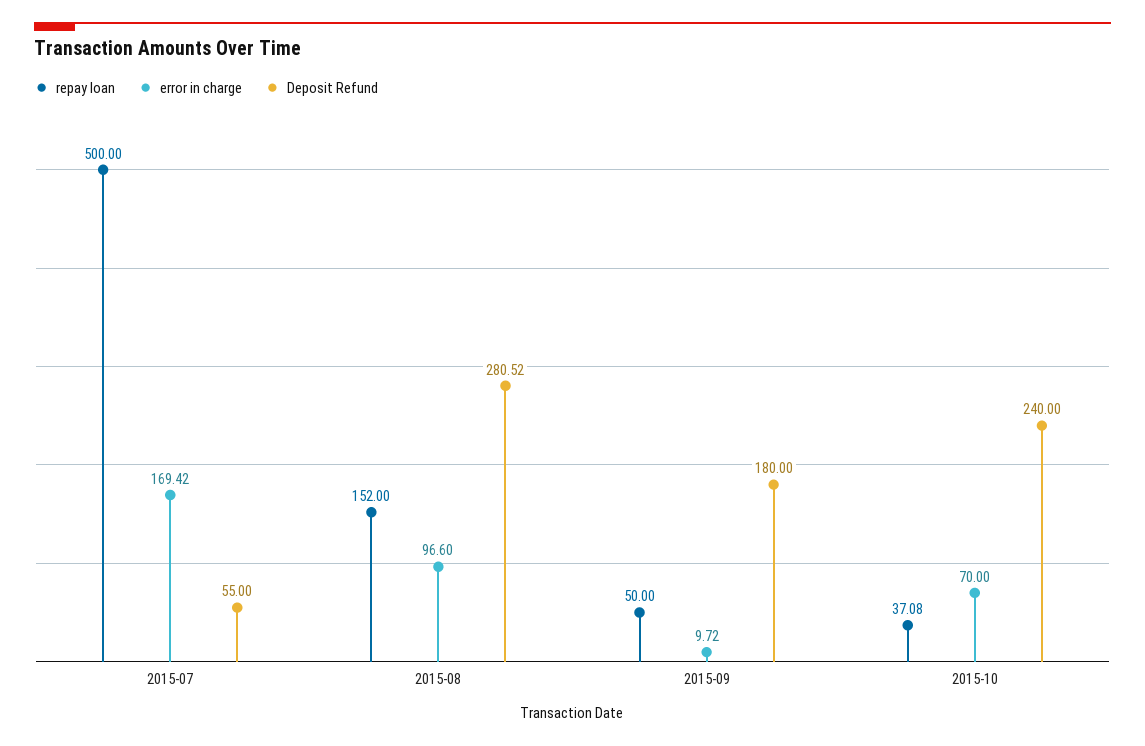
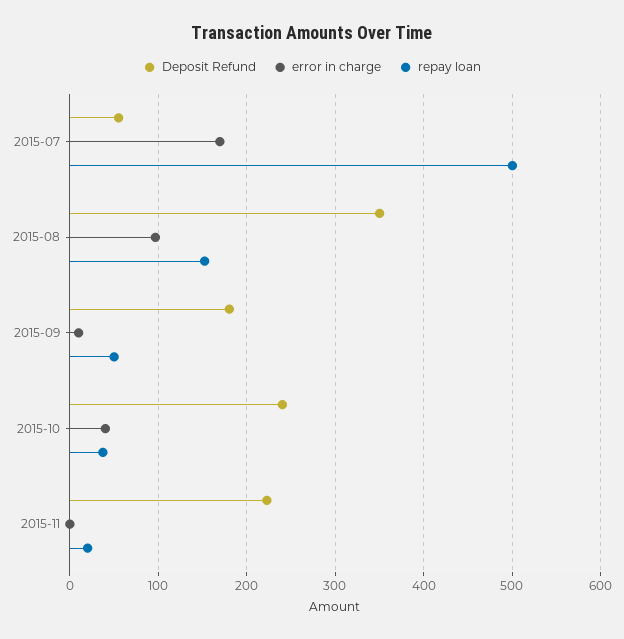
Deposit Refund, 2015-08: 280.52 -> 350
error in charge, 2015-10: 70 -> 40
Deposit Refund, 2015-11: none -> 220
error in charge, 2015-11: none -> 0
repay loan, 2015-11: none -> 20

